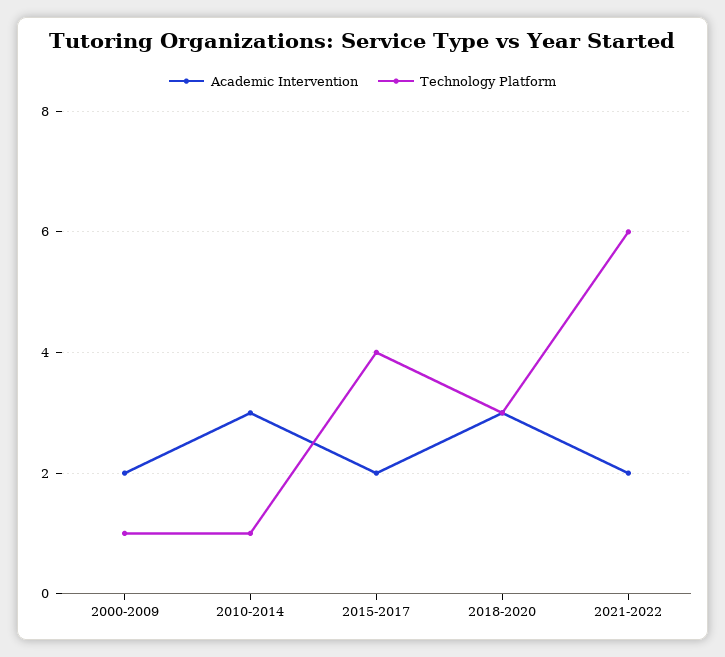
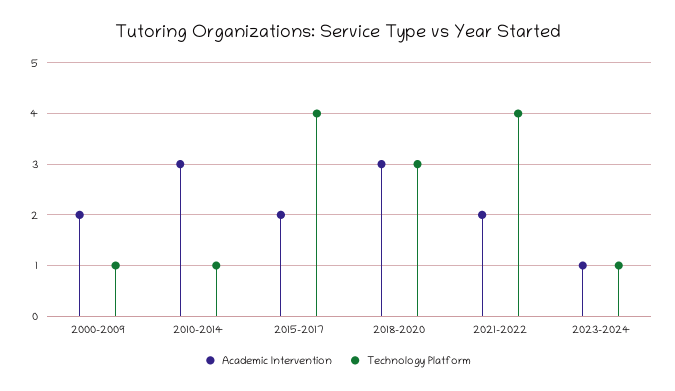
Technology Platform, 2021-2022: 6 -> 4
Academic Intervention, 2023-2024: none -> 1
Technology Platform, 2023-2024: none -> 1

